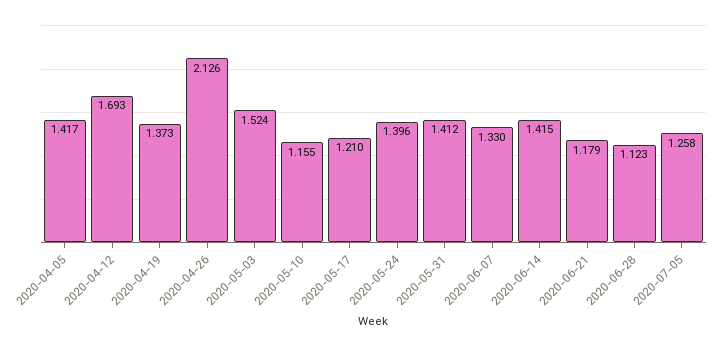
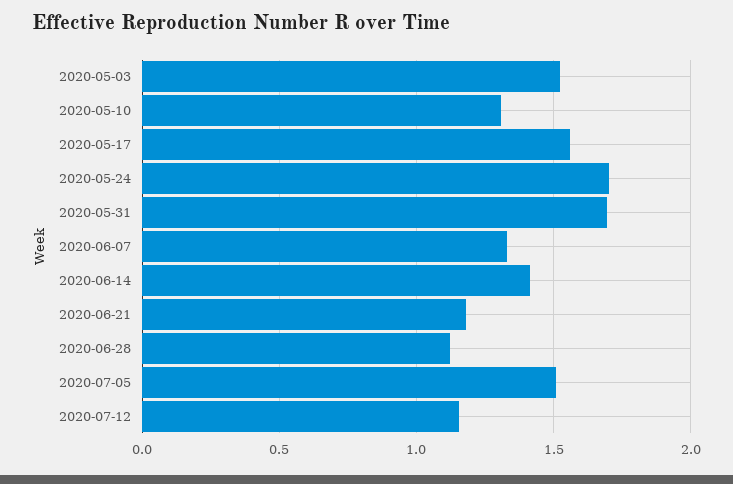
2020-04-05: 1.417 -> none
2020-04-12: 1.693 -> none
2020-04-19: 1.373 -> none
2020-04-26: 2.126 -> none
2020-05-10: 1.155 -> 1.3
2020-05-17: 1.21 -> 1.55
2020-05-24: 1.396 -> 1.7
2020-05-31: 1.412 -> 1.7
2020-07-05: 1.258 -> 1.5
2020-07-12: none -> 1.15

